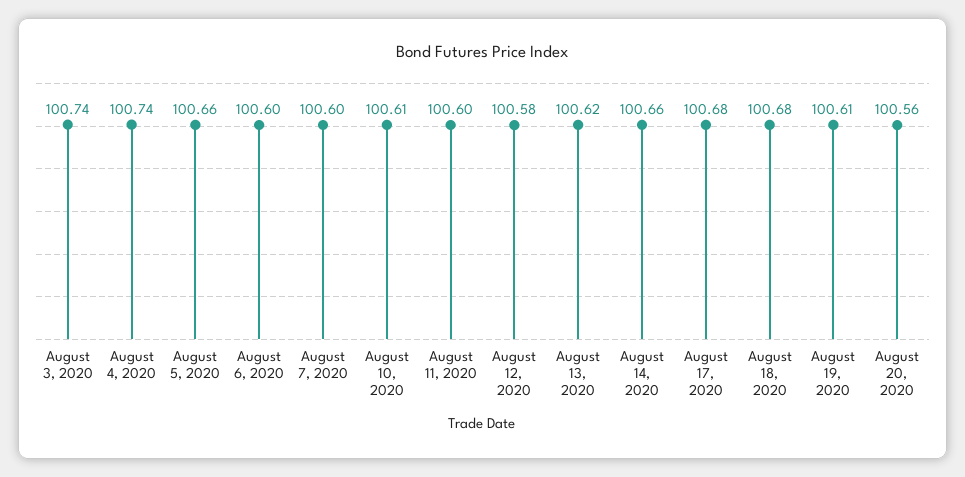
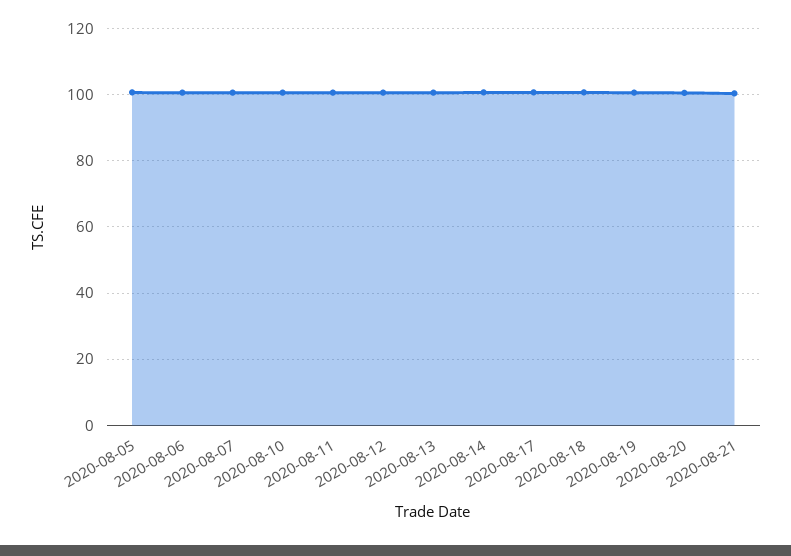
August 3, 2020: 100.74 -> none
August 4, 2020: 100.74 -> none
2020-08-21: none -> 100

